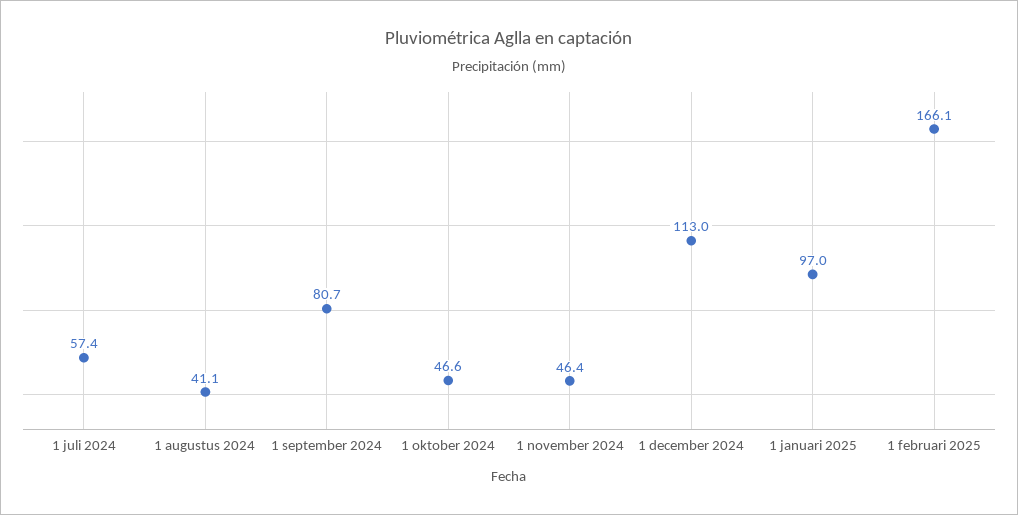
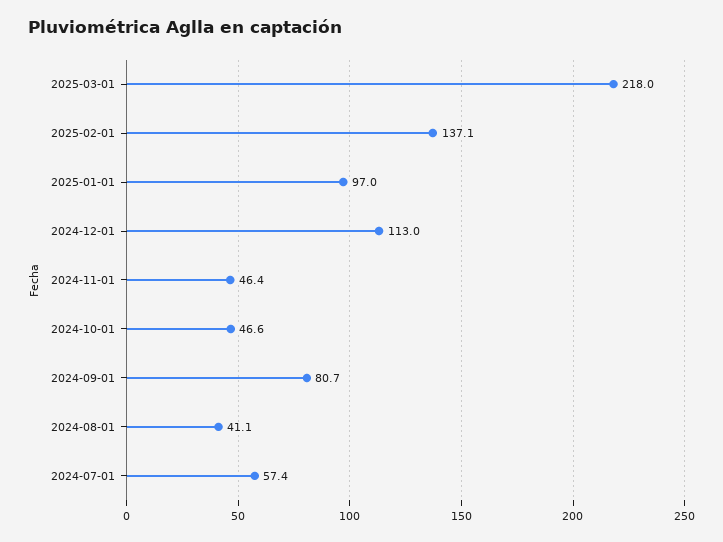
1 februari 2025: 166.1 -> 137.1
2025-03-01: none -> 218

